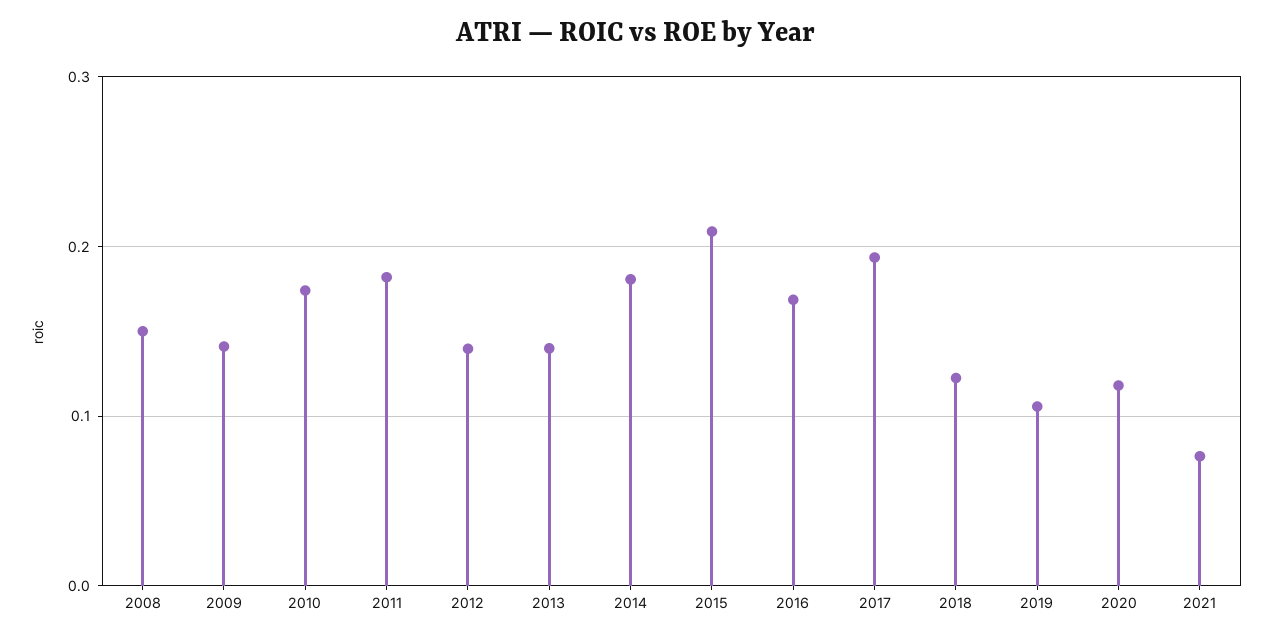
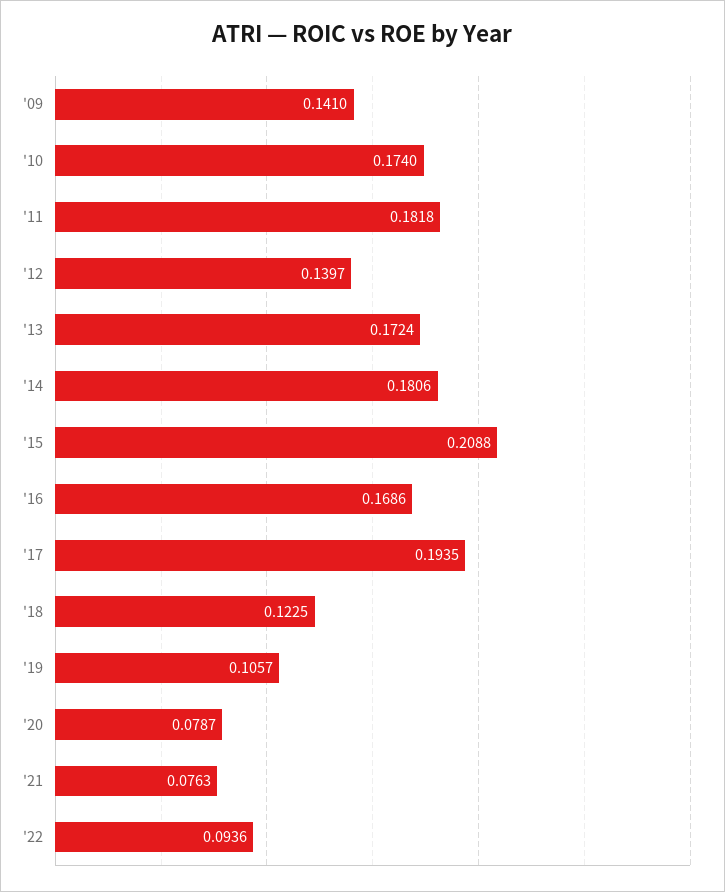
2008: 0.15 -> none
2013: 0.14 -> 0.1724
2020: 0.12 -> 0.0787
'22: none -> 0.0936

